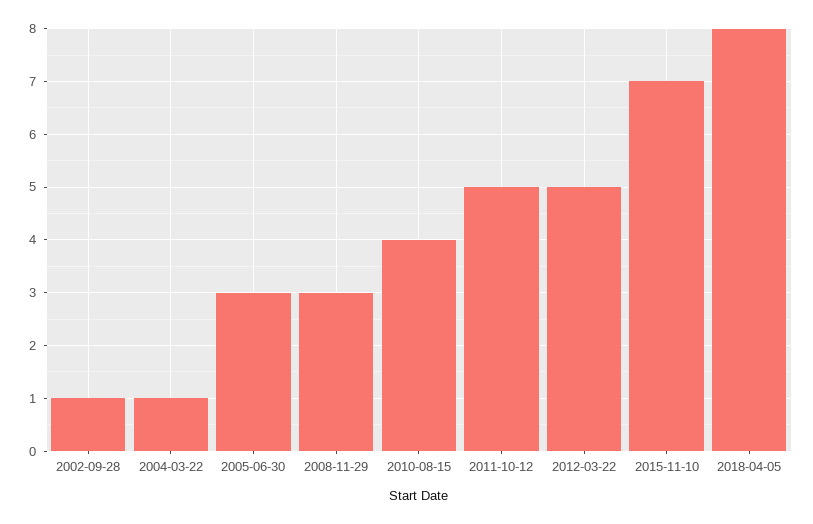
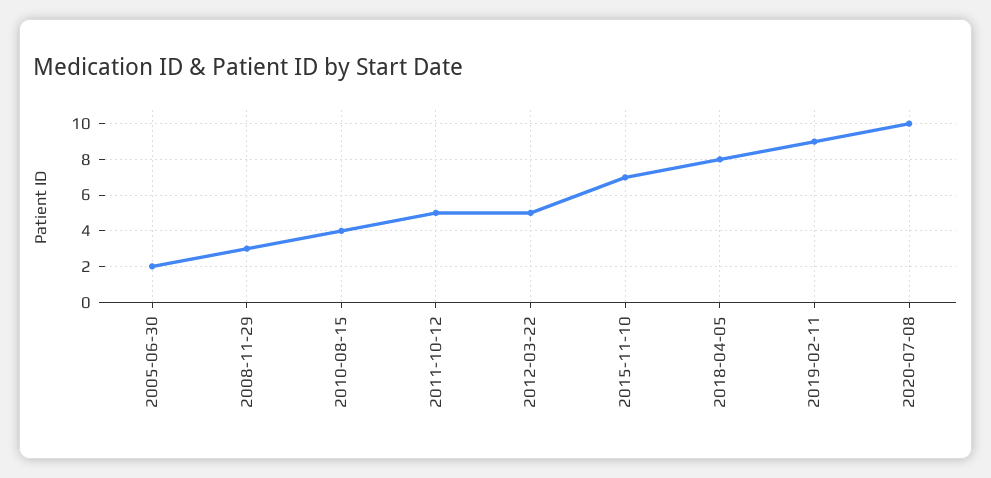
2002-09-28: 1 -> none
2004-03-22: 1 -> none
2005-06-30: 3 -> 2
2019-02-11: none -> 9
2020-07-08: none -> 10

